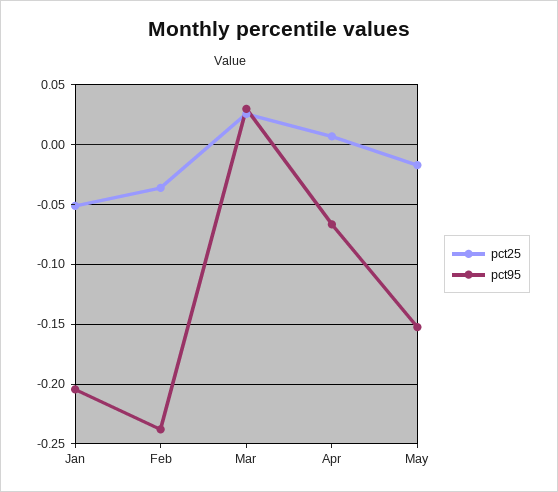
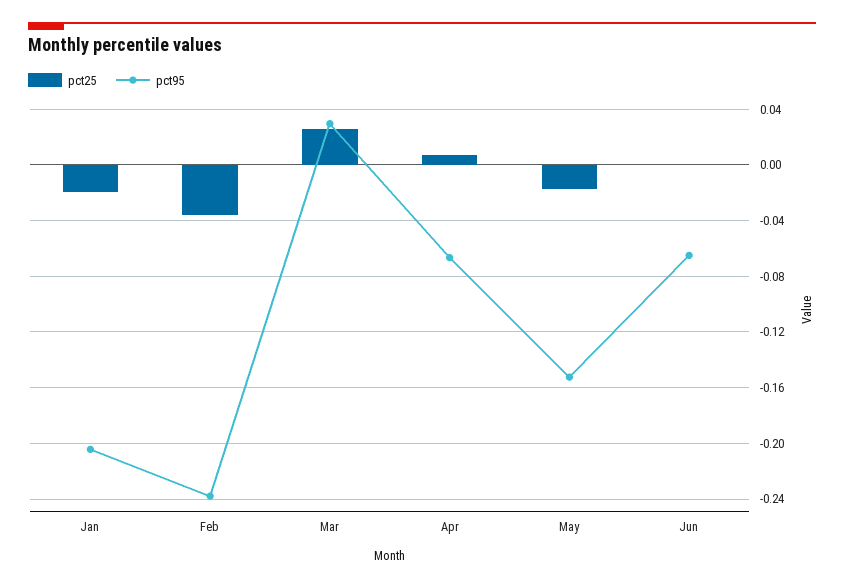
pct25, Jan: -0.05 -> -0.02
pct25, Jun: none -> 0
pct95, Jun: none -> -0.065

